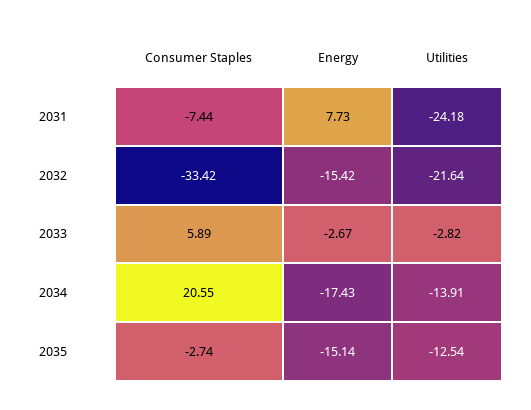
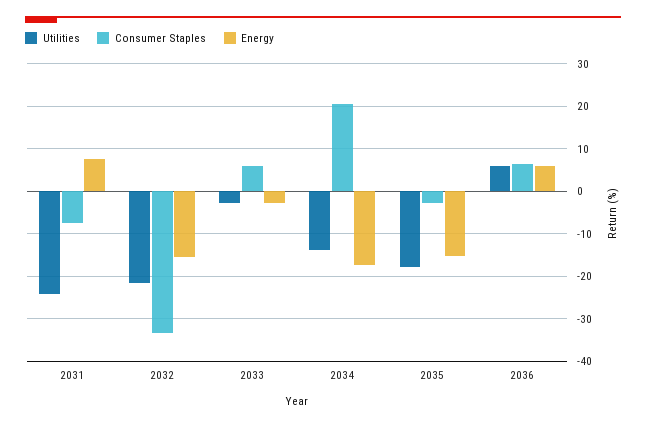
Utilities, 2035: -12.54 -> -18
Utilities, 2036: none -> 6
Consumer Staples, 2036: none -> 6
Energy, 2036: none -> 6

